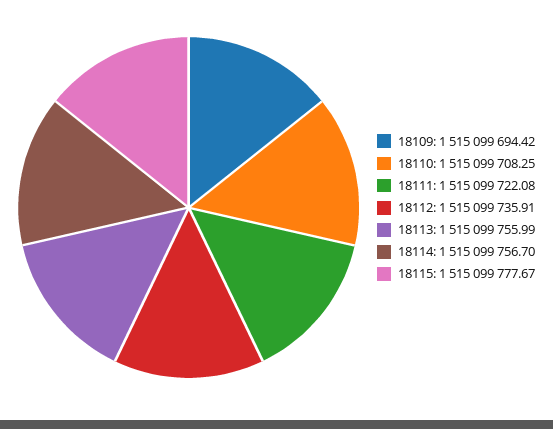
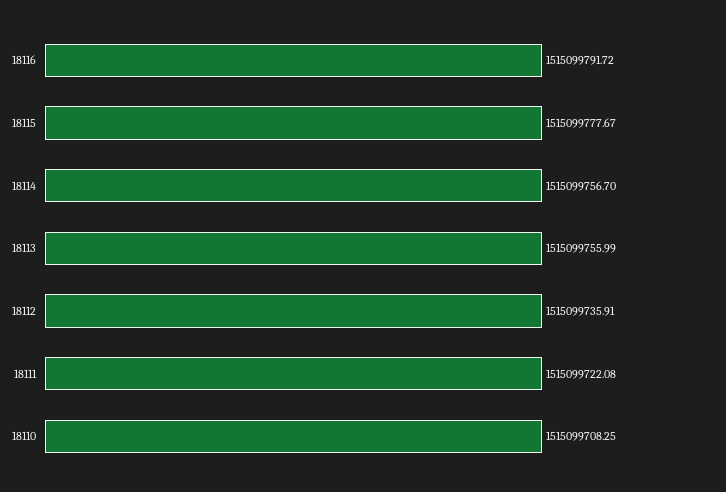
18109: 1515099694.42 -> none
18116: none -> 1515099791.72

